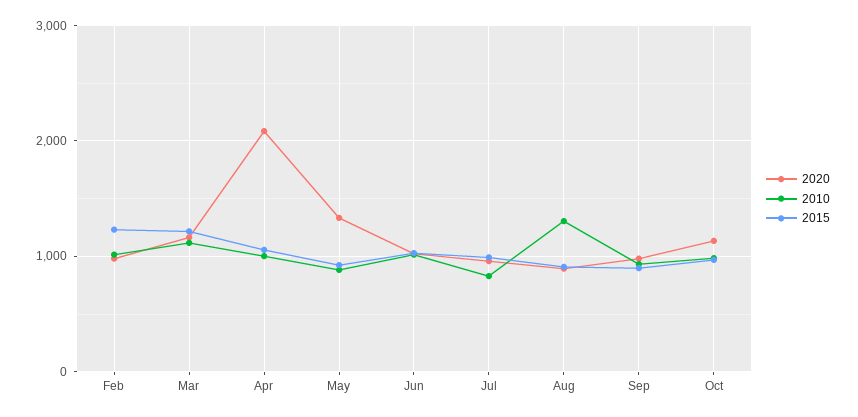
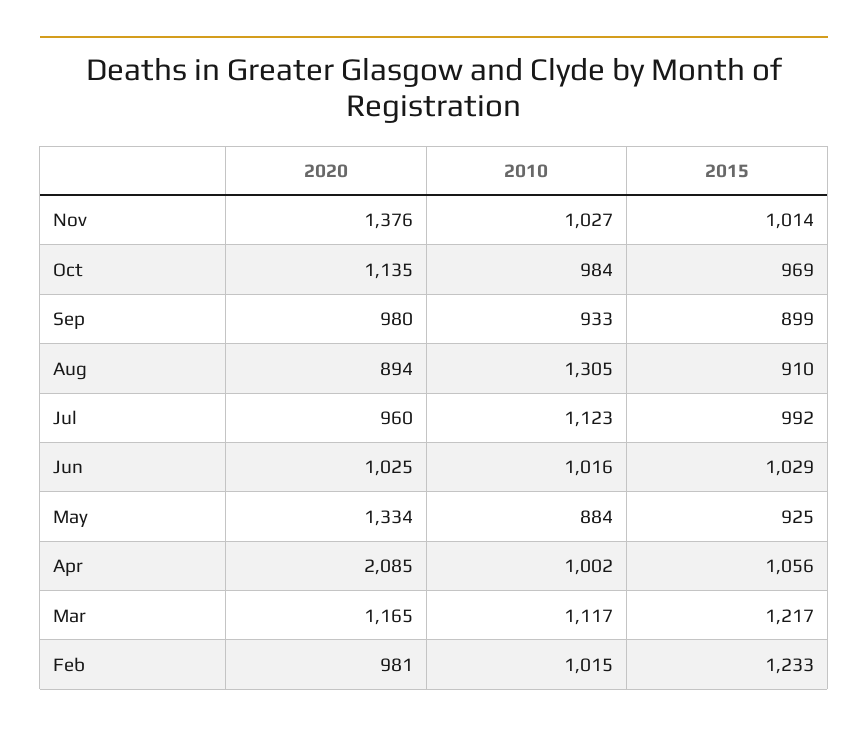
2010, Jul: 800 -> 1123
2020, Nov: none -> 1376
2010, Nov: none -> 1027
2015, Nov: none -> 1014

